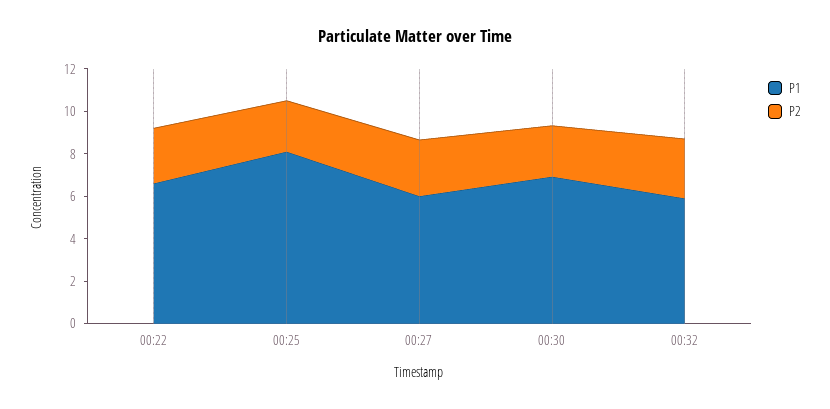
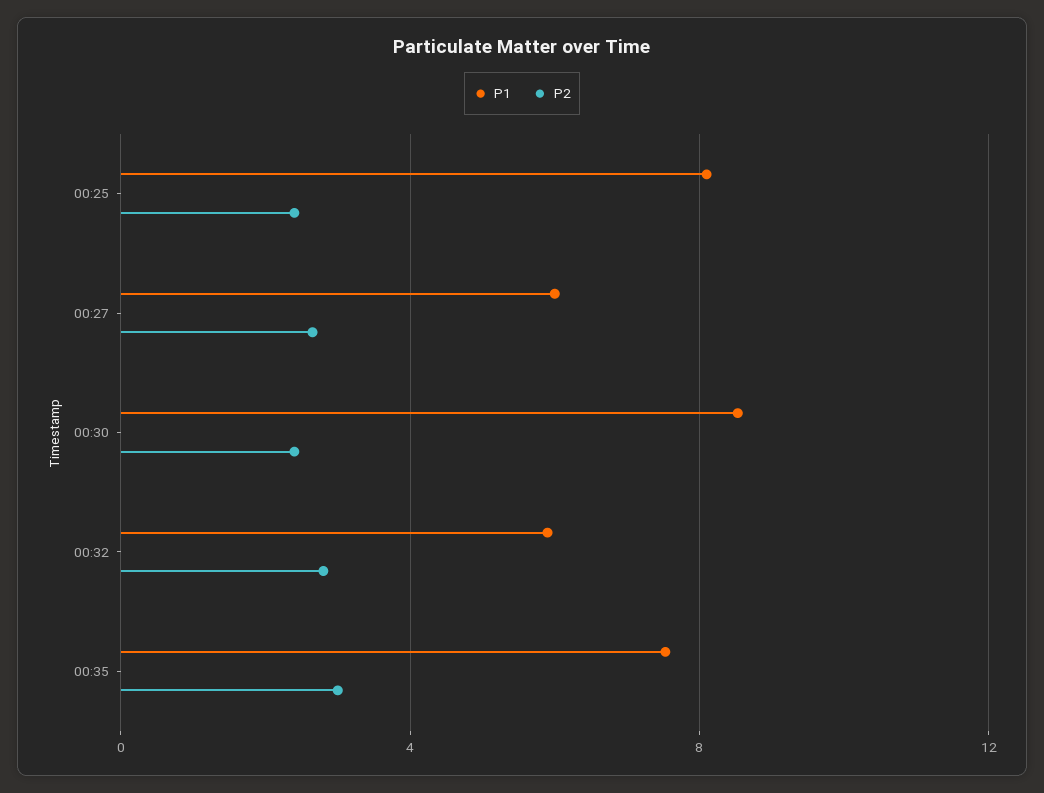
P1, 00:22: 6.5 -> none
P2, 00:22: 2.5 -> none
P1, 00:30: 7 -> 8.5
P1, 00:35: none -> 7.5
P2, 00:35: none -> 3

